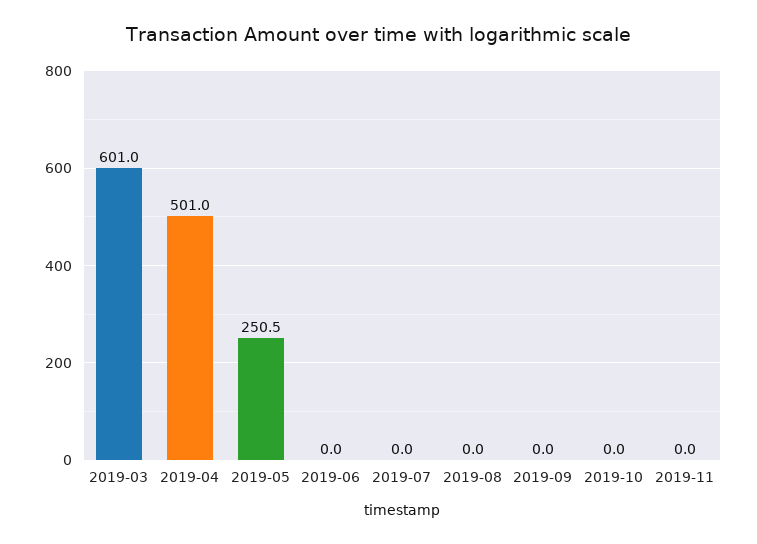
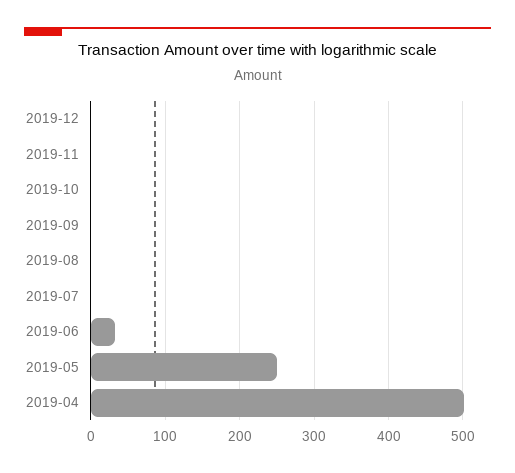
2019-03: 601 -> none
2019-06: 0 -> 30
2019-12: none -> 0

